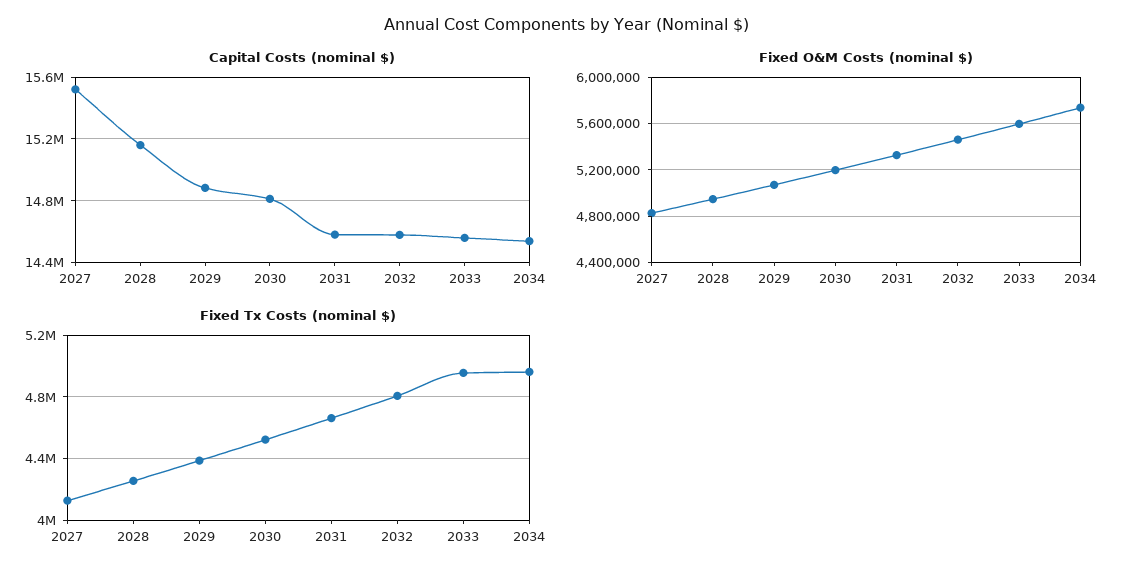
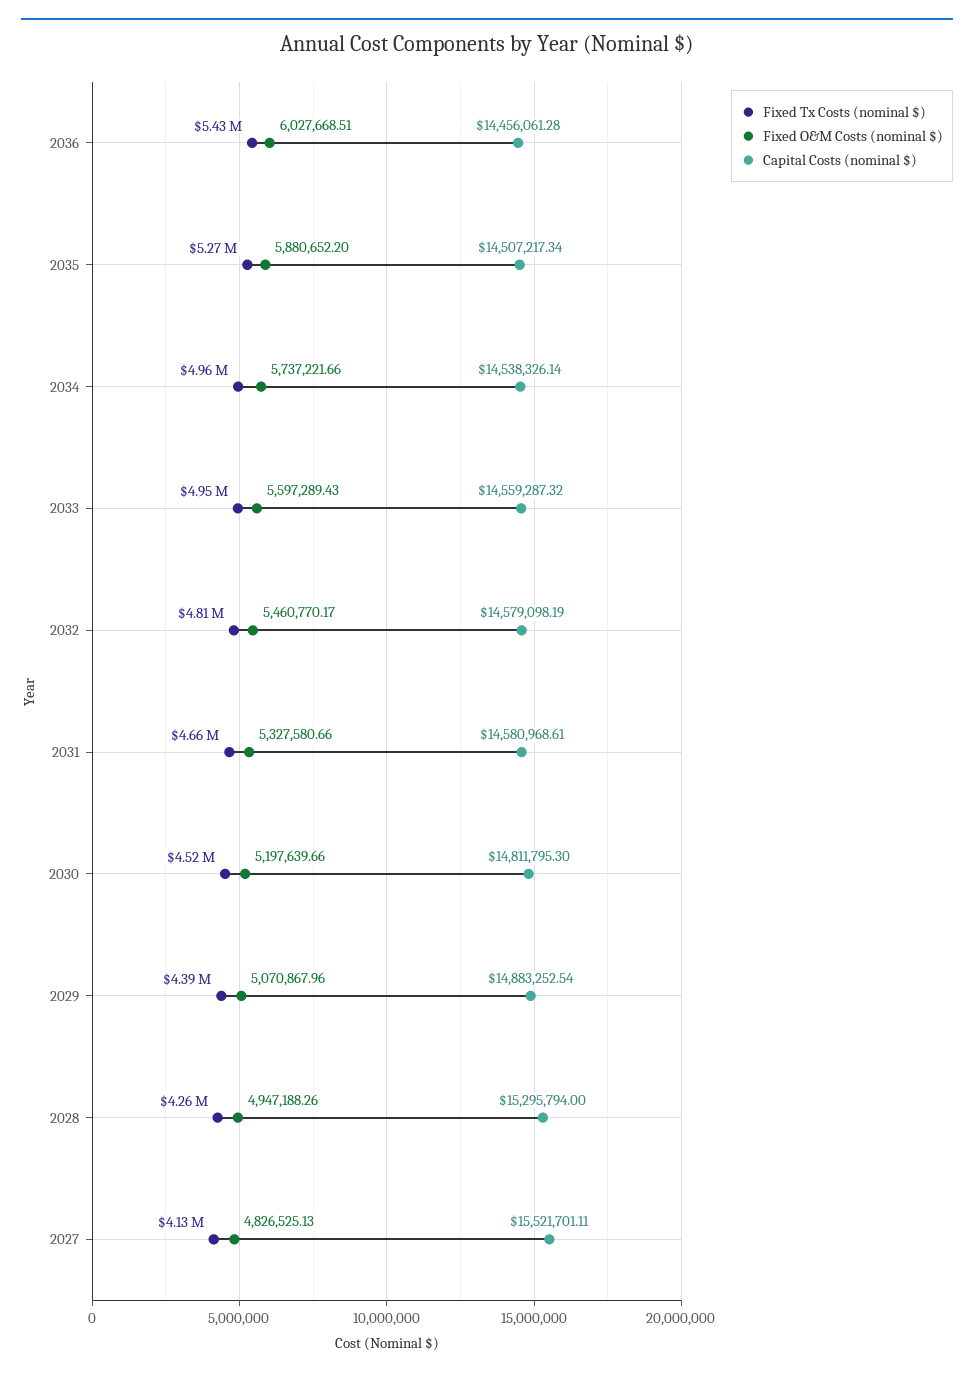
Capital Costs (nominal $), 2028: 15150000 -> 15295794
Fixed Tx Costs (nominal $), 2036: none -> 5430000
Fixed O&M Costs (nominal $), 2036: none -> 6027668.51
Capital Costs (nominal $), 2036: none -> 14456061.28
Fixed Tx Costs (nominal $), 2035: none -> 5270000
Fixed O&M Costs (nominal $), 2035: none -> 5880652.2
Capital Costs (nominal $), 2035: none -> 14507217.34

